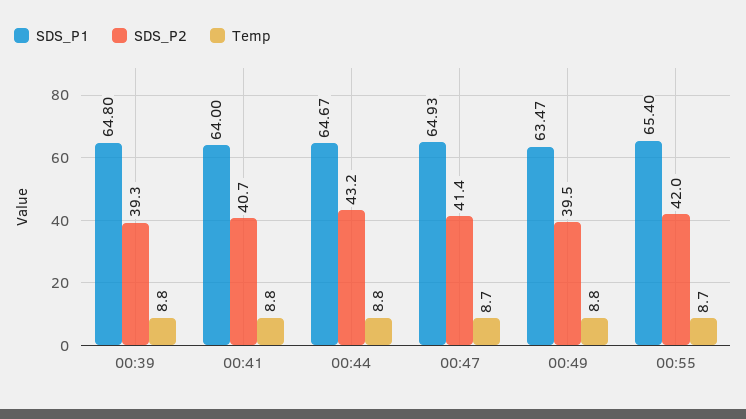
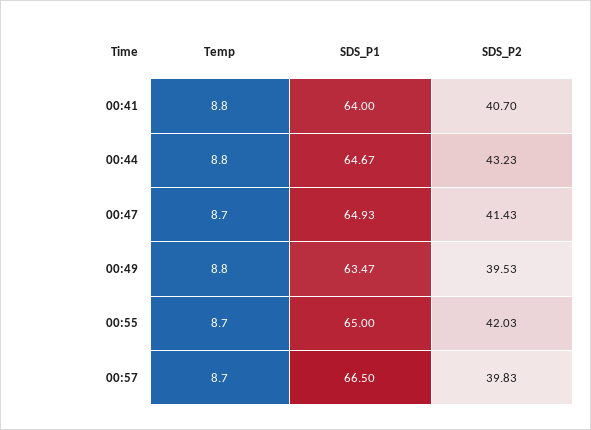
SDS_P1, 00:39: 64.8 -> none
SDS_P2, 00:39: 39.3 -> none
Temp, 00:39: 8.8 -> none
SDS_P1, 00:55: 65.4 -> 65
Temp, 00:57: none -> 8.7
SDS_P1, 00:57: none -> 66.5
SDS_P2, 00:57: none -> 39.83

